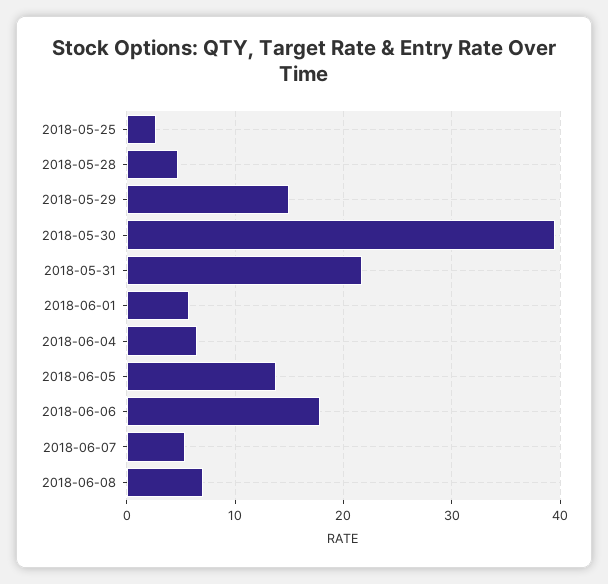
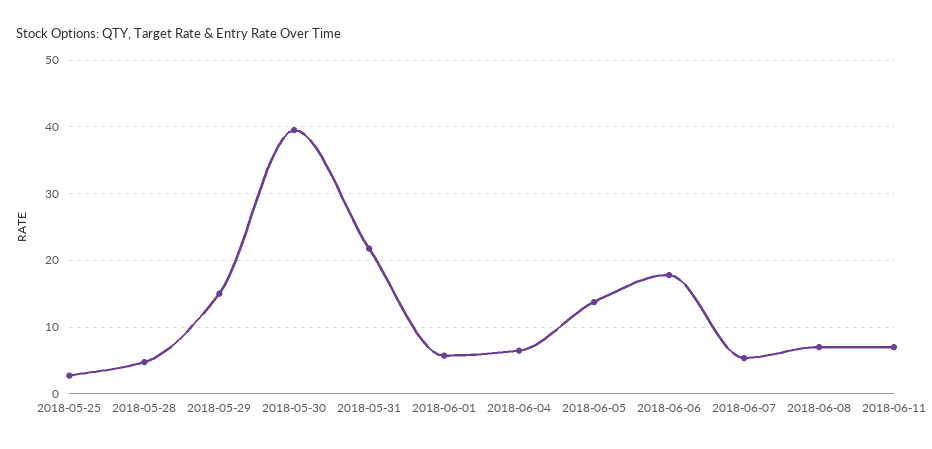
2018-06-11: none -> 7

